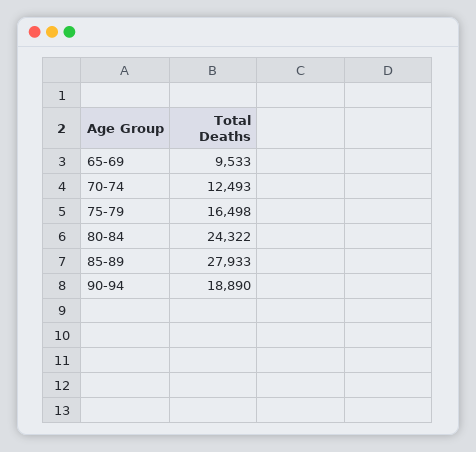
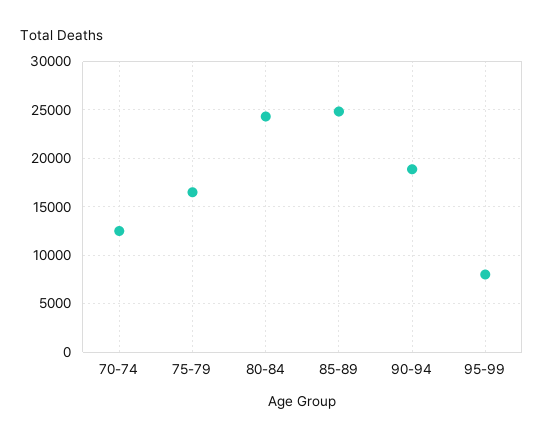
65-69: 9533 -> none
85-89: 27933 -> 25000
95-99: none -> 8000

